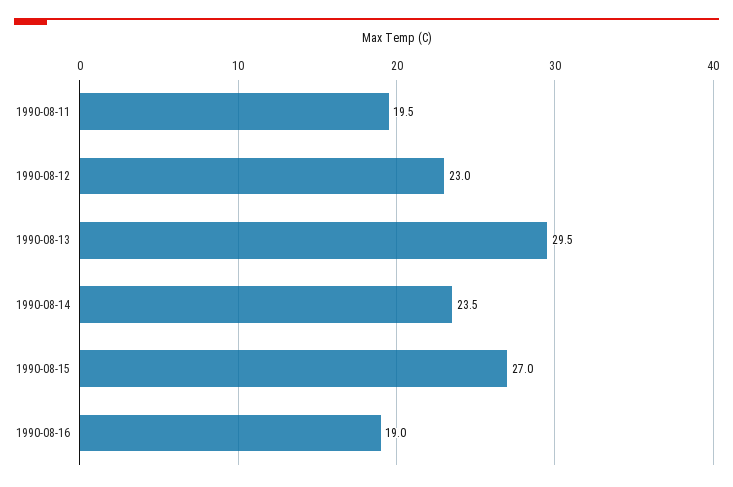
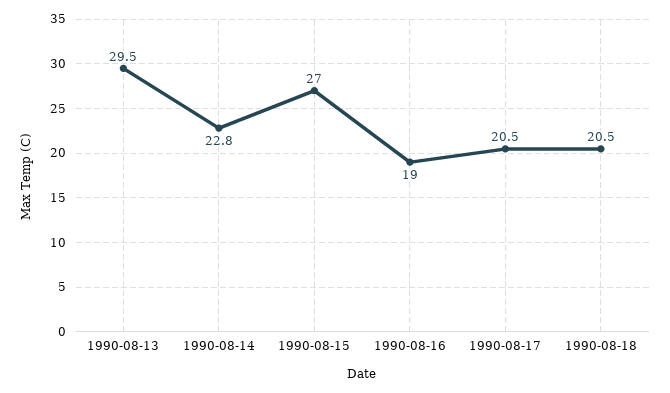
1990-08-11: 19.5 -> none
1990-08-12: 23 -> none
1990-08-14: 23.5 -> 22.8
1990-08-17: none -> 20.5
1990-08-18: none -> 20.5

